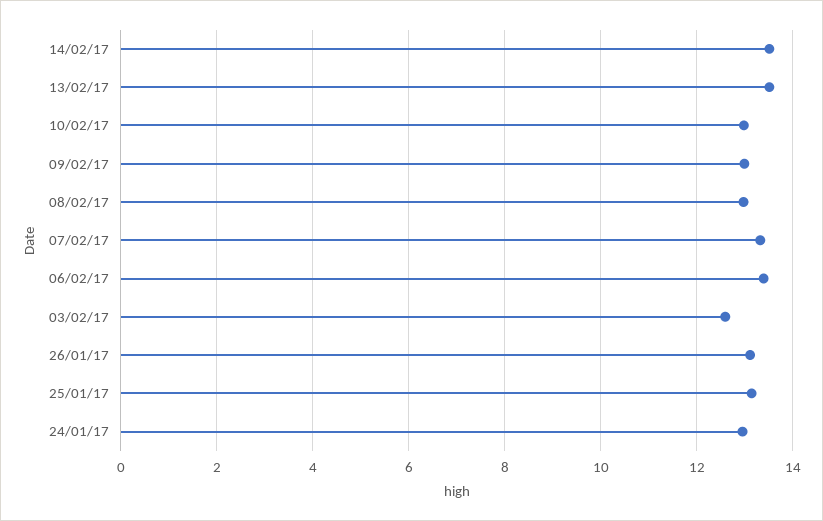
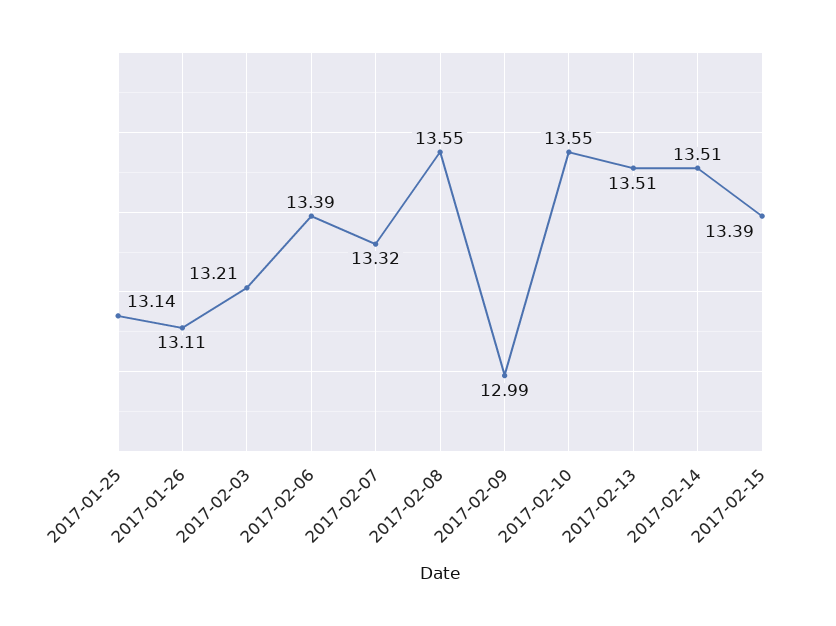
10/02/17: 13 -> 13.55
08/02/17: 13 -> 13.55
03/02/17: 12.6 -> 13.21
24/01/17: 13 -> none
2017-02-15: none -> 13.39

